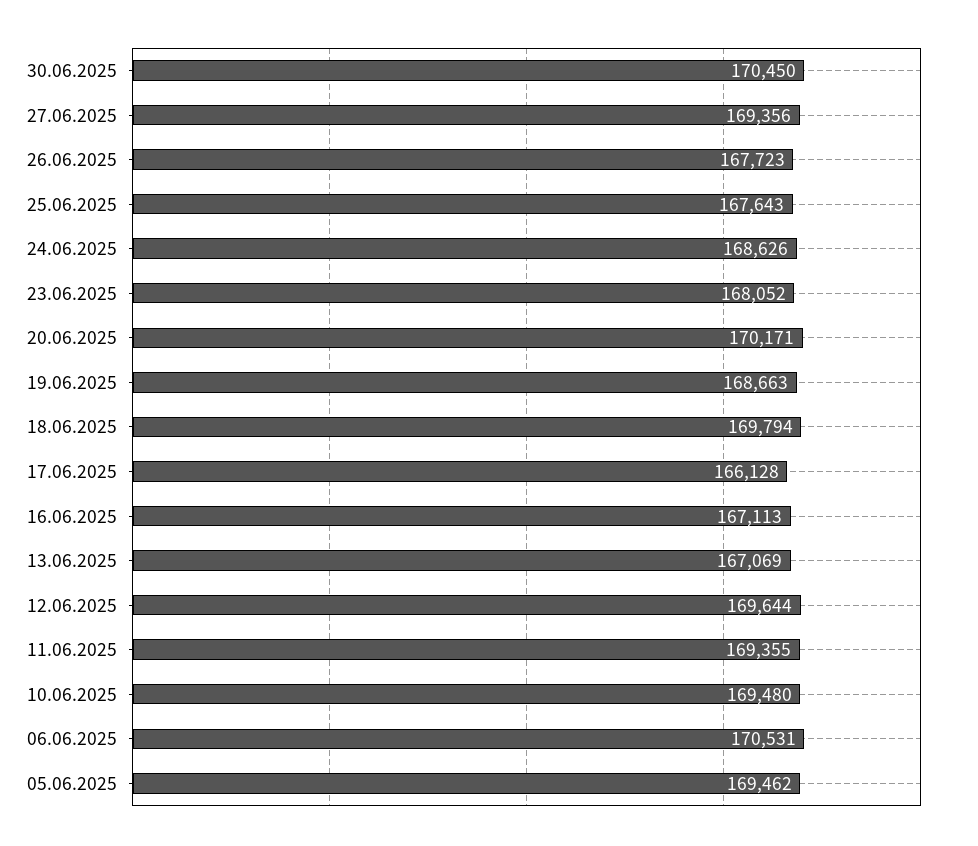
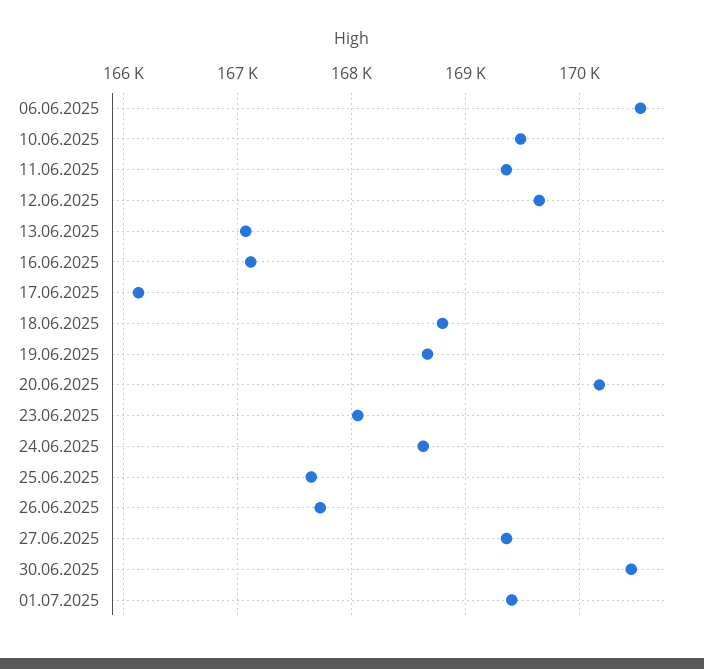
18.06.2025: 169794 -> 168800
05.06.2025: 169462 -> none
01.07.2025: none -> 169400

